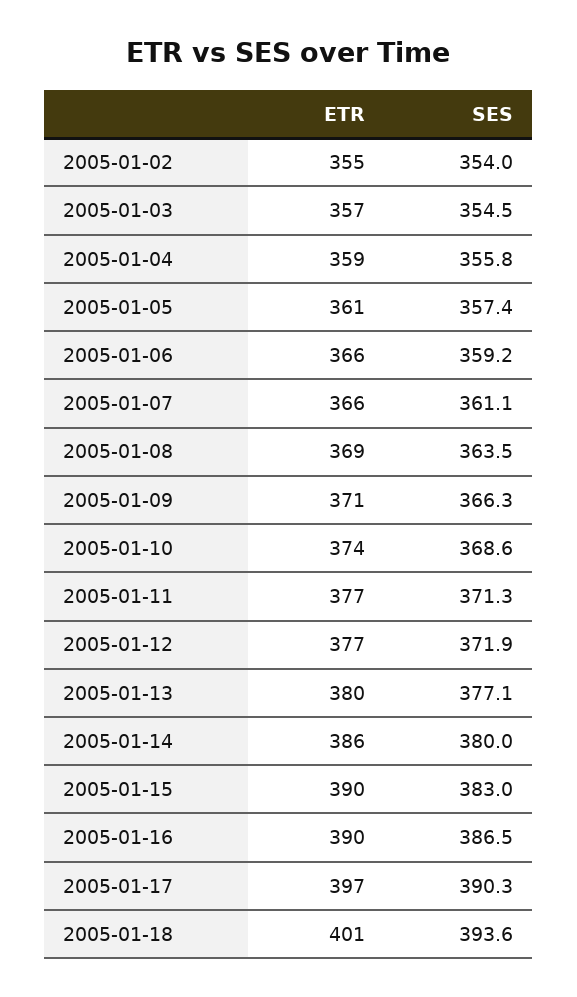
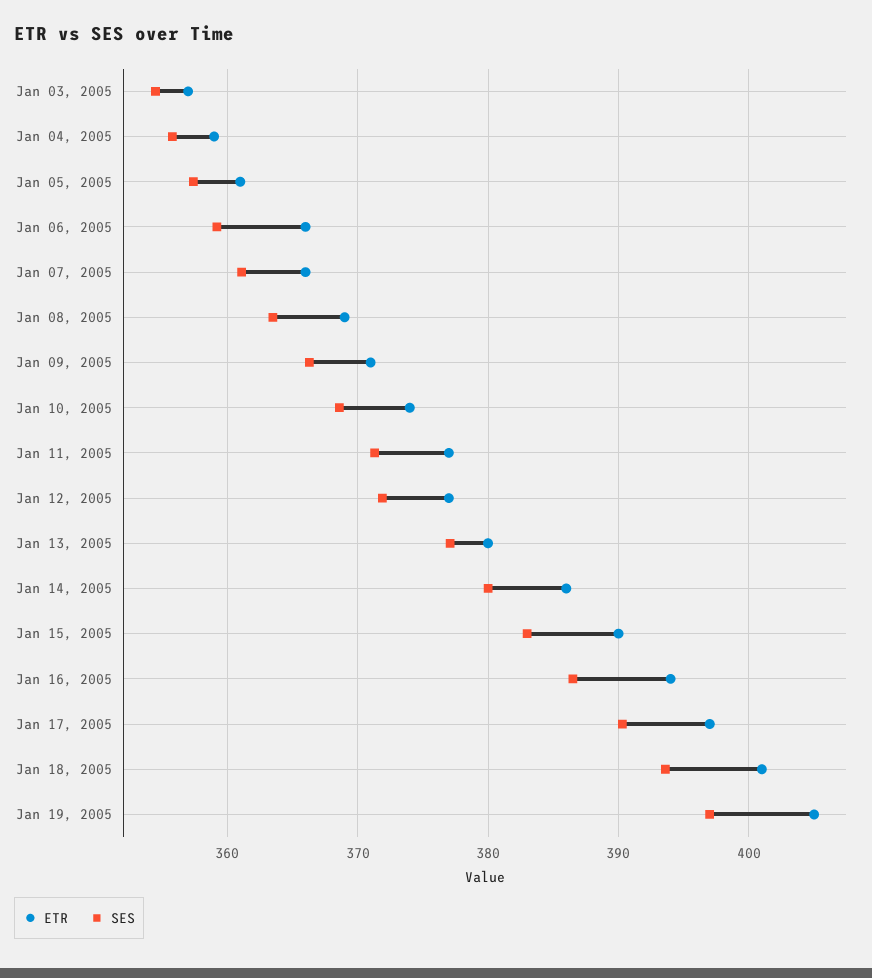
ETR, 2005-01-02: 355 -> none
SES, 2005-01-02: 354 -> none
ETR, 2005-01-16: 390 -> 394
ETR, Jan 19, 2005: none -> 405
SES, Jan 19, 2005: none -> 397

